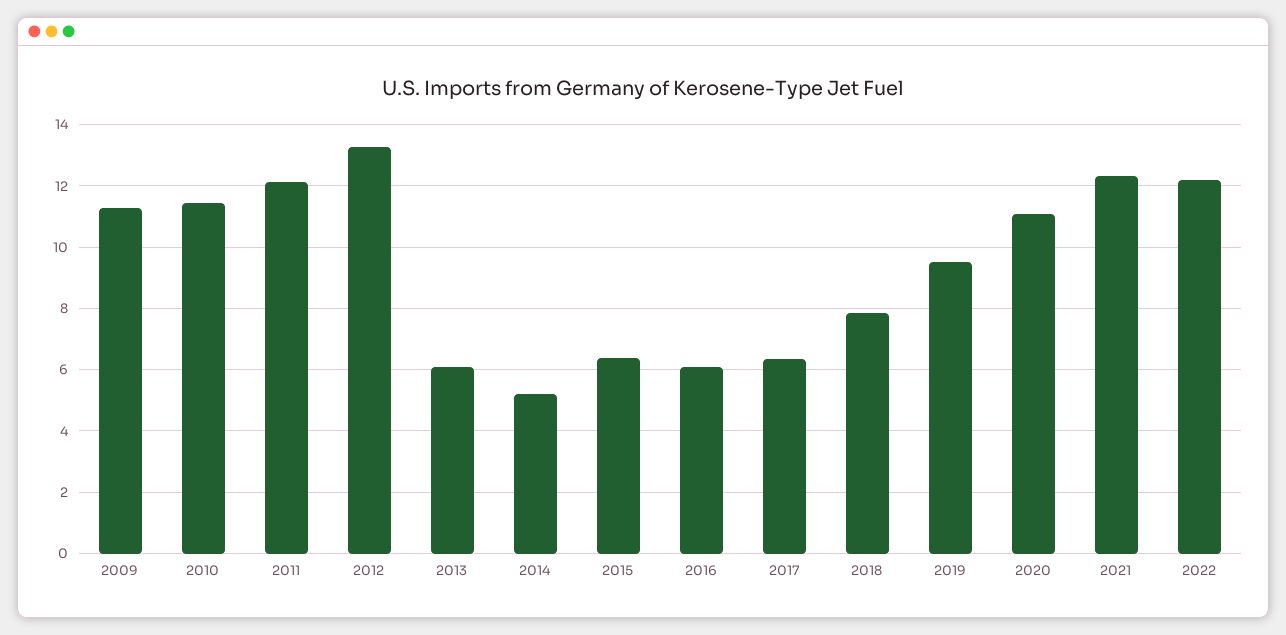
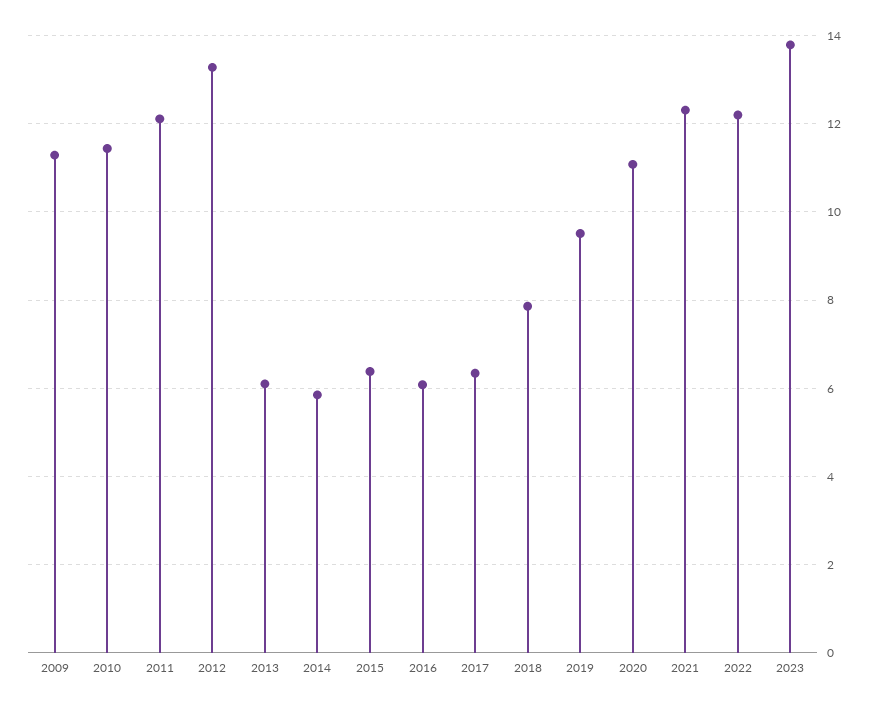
2014: 5.2 -> 5.8
2023: none -> 13.8

